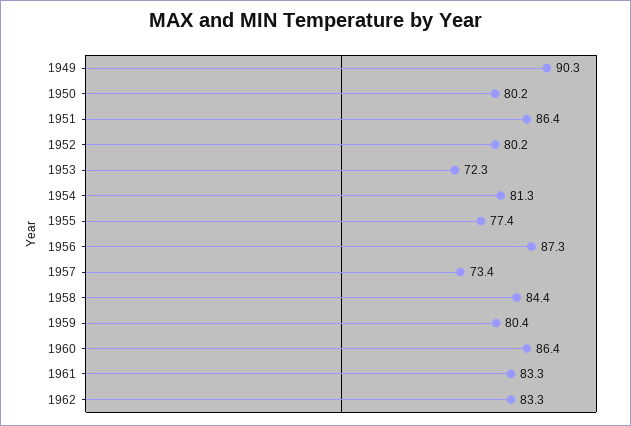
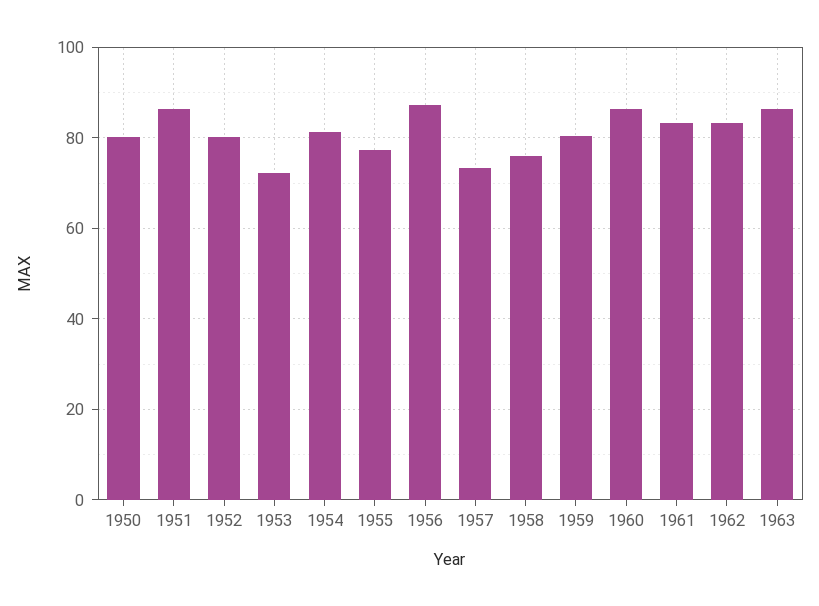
1949: 90.3 -> none
1958: 84.4 -> 76
1963: none -> 86

